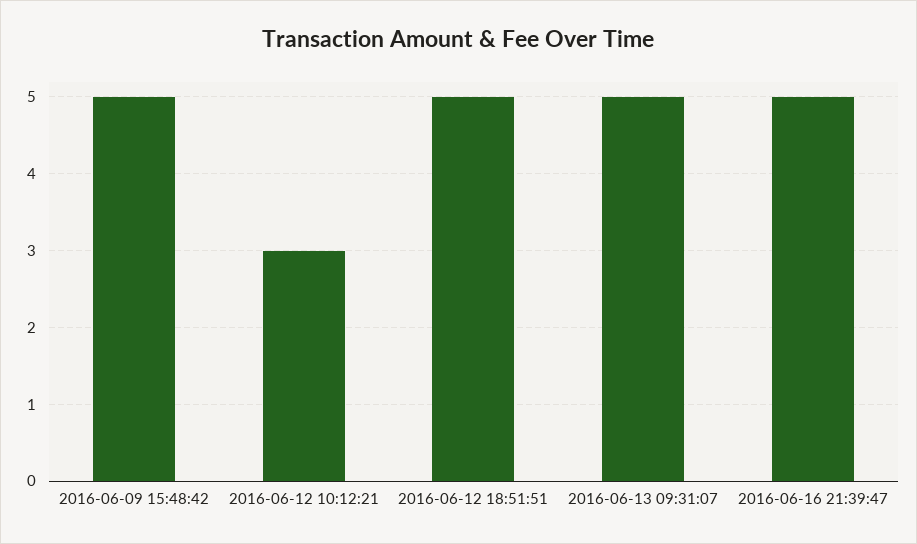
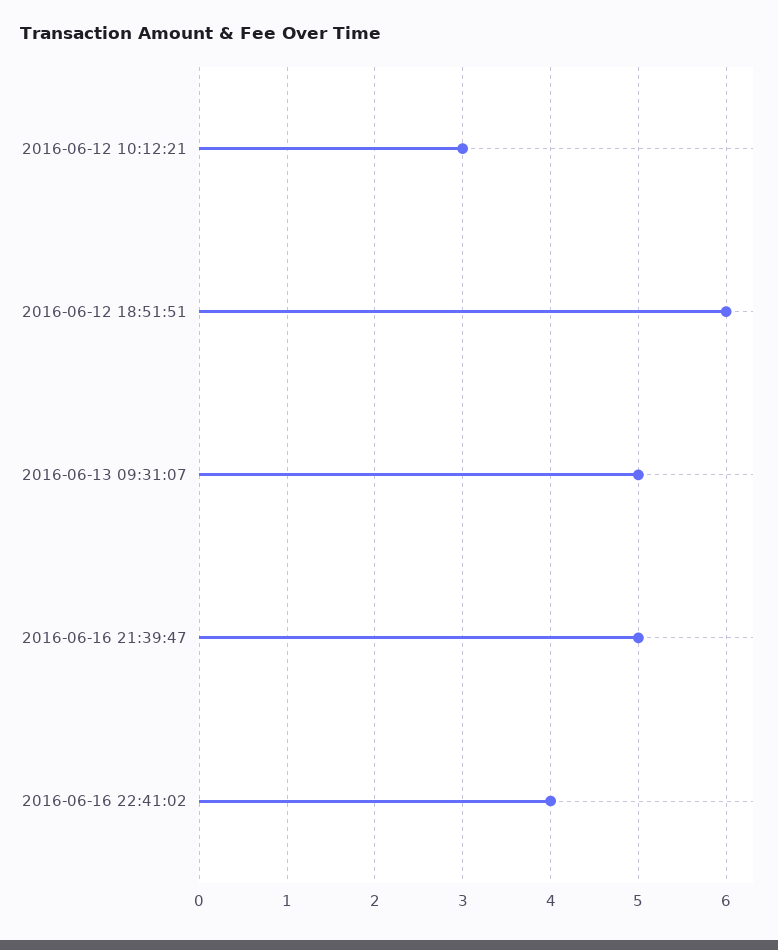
2016-06-09 15:48:42: 5 -> none
2016-06-12 18:51:51: 5 -> 6
2016-06-16 22:41:02: none -> 4

